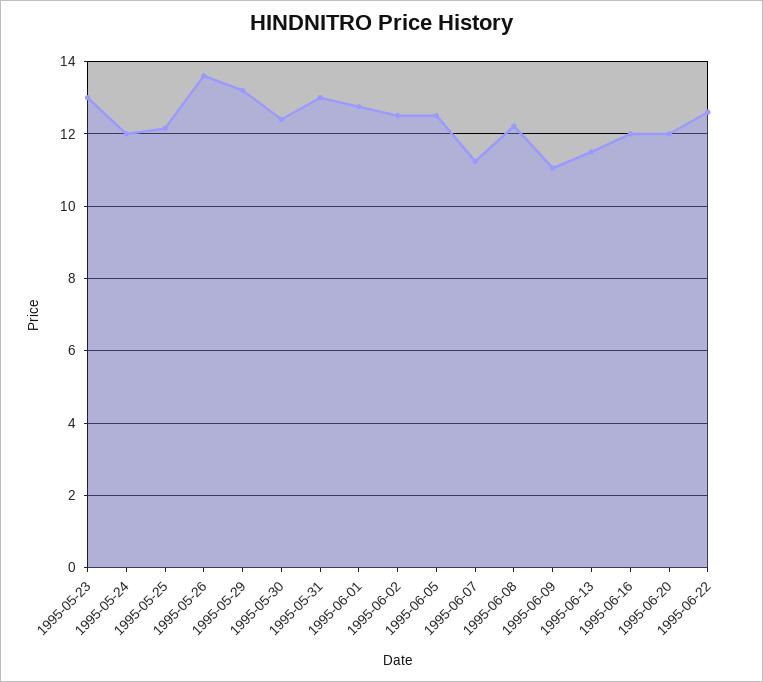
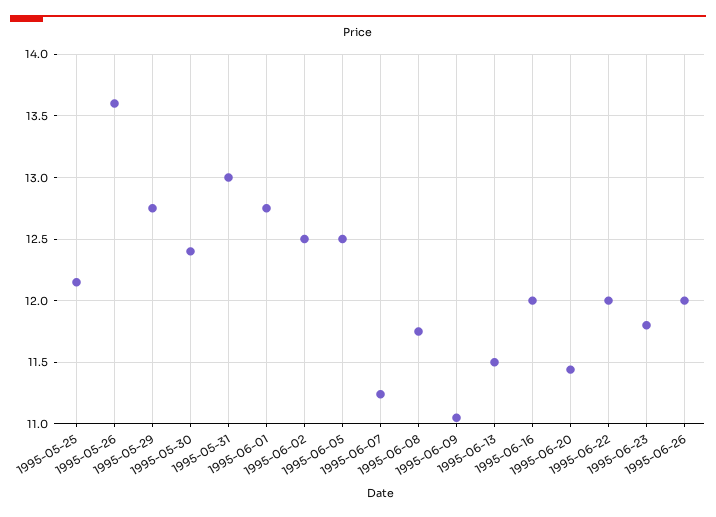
1995-05-23: 13 -> none
1995-05-24: 12 -> none
1995-05-29: 13.2 -> 12.75
1995-06-08: 12.2 -> 11.75
1995-06-20: 12 -> 11.45
1995-06-22: 12.6 -> 12
1995-06-23: none -> 11.8
1995-06-26: none -> 12

